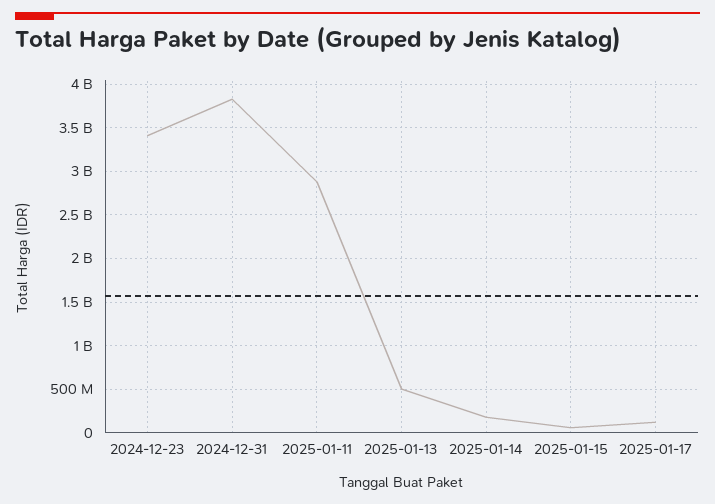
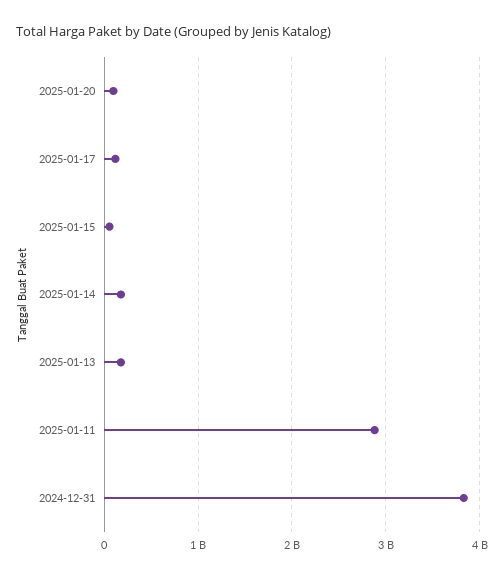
2024-12-23: 3400000000 -> none
2025-01-13: 500000000 -> 200000000
2025-01-20: none -> 100000000

